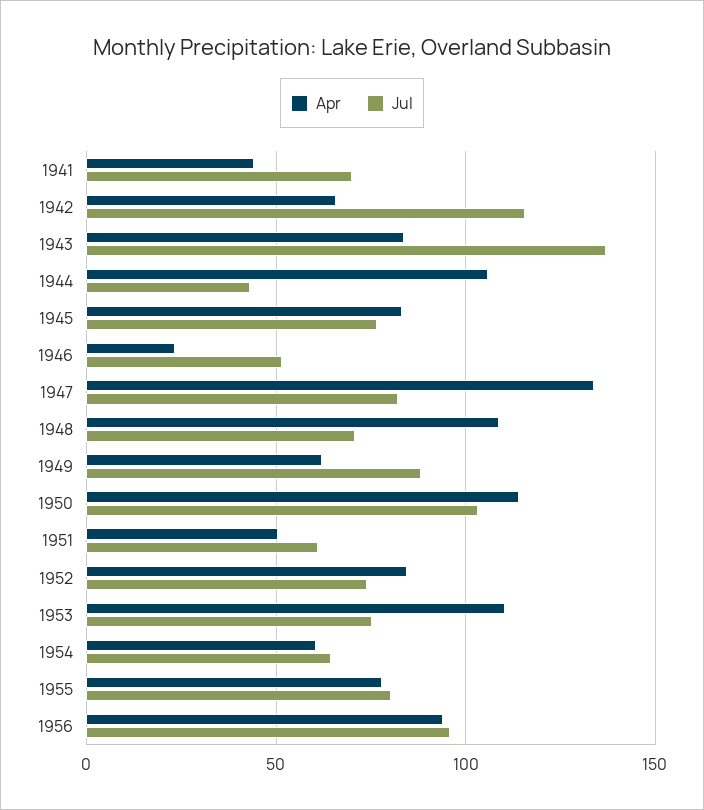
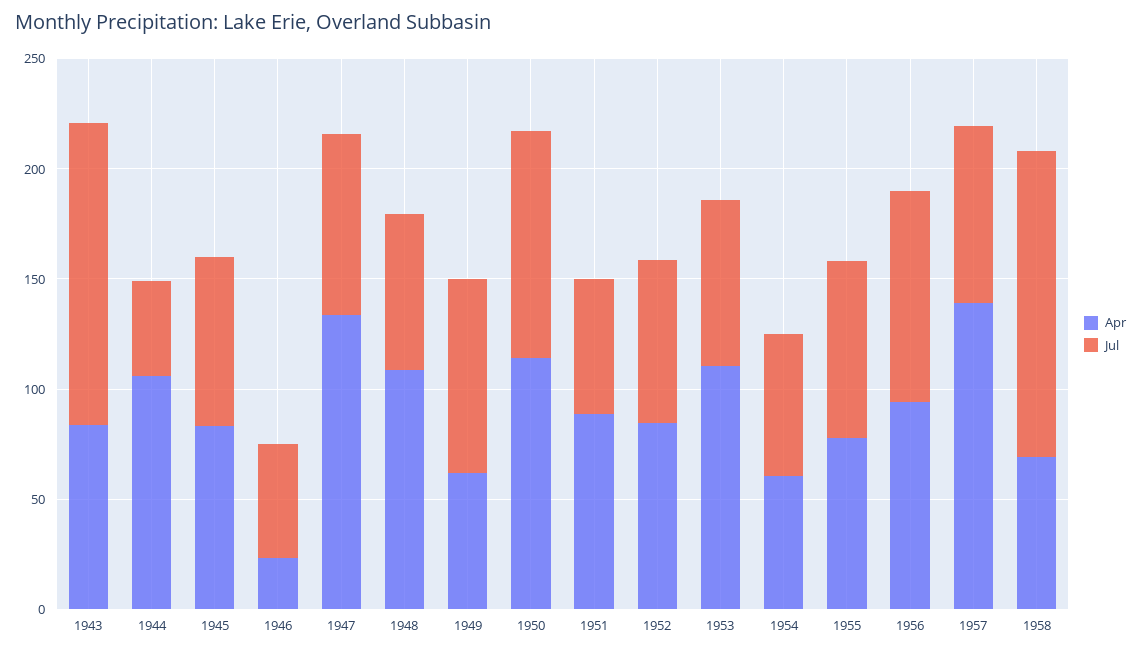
Apr, 1941: 45 -> none
Jul, 1941: 70 -> none
Apr, 1942: 65 -> none
Jul, 1942: 115 -> none
Apr, 1951: 50 -> 90
Apr, 1957: none -> 140
Jul, 1957: none -> 80
Apr, 1958: none -> 70
Jul, 1958: none -> 140

